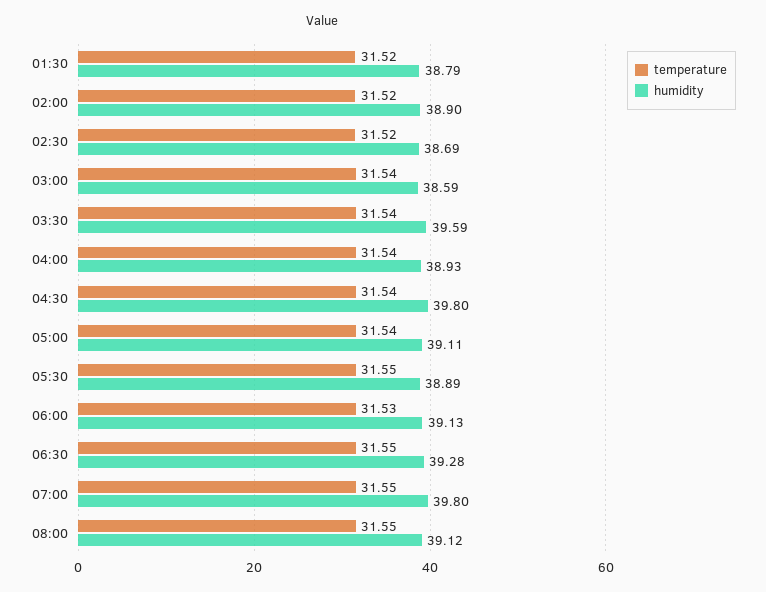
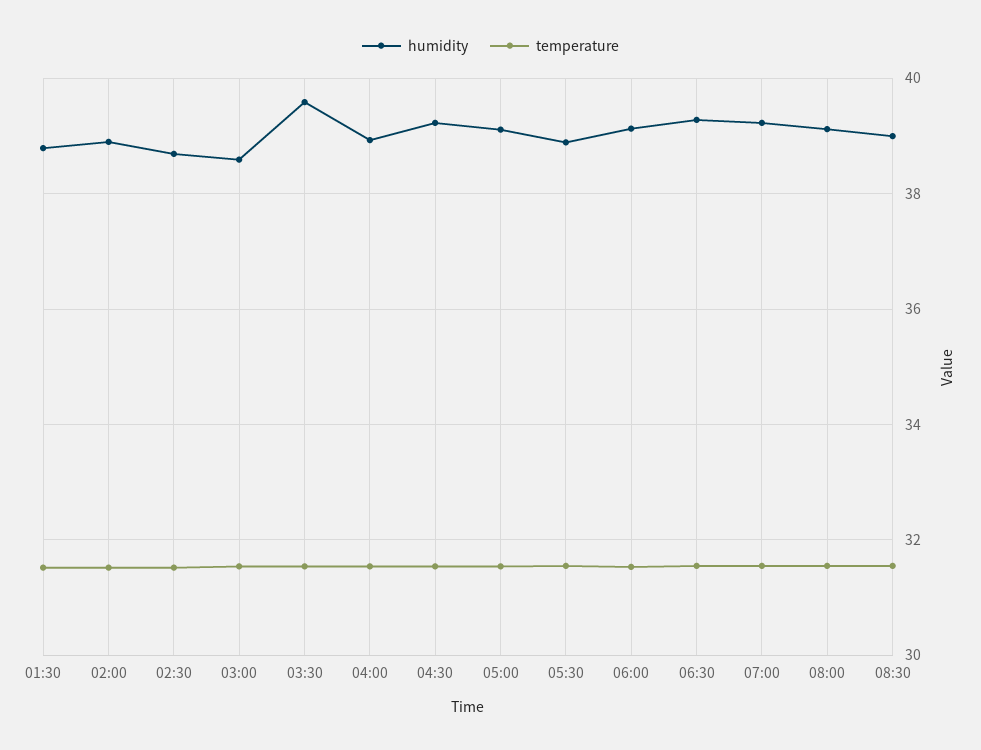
humidity, 04:30: 39.8 -> 39.2
humidity, 07:00: 39.8 -> 39.2
humidity, 08:30: none -> 39
temperature, 08:30: none -> 31.6

